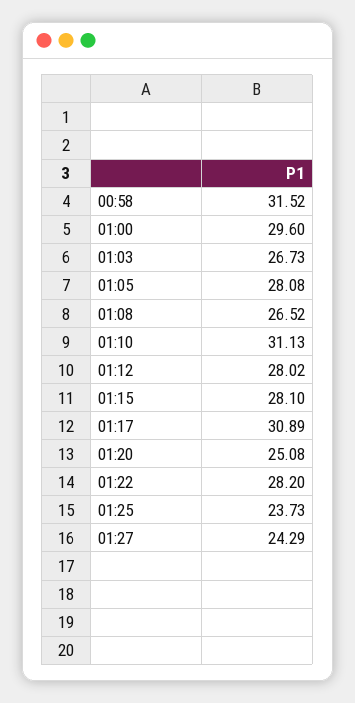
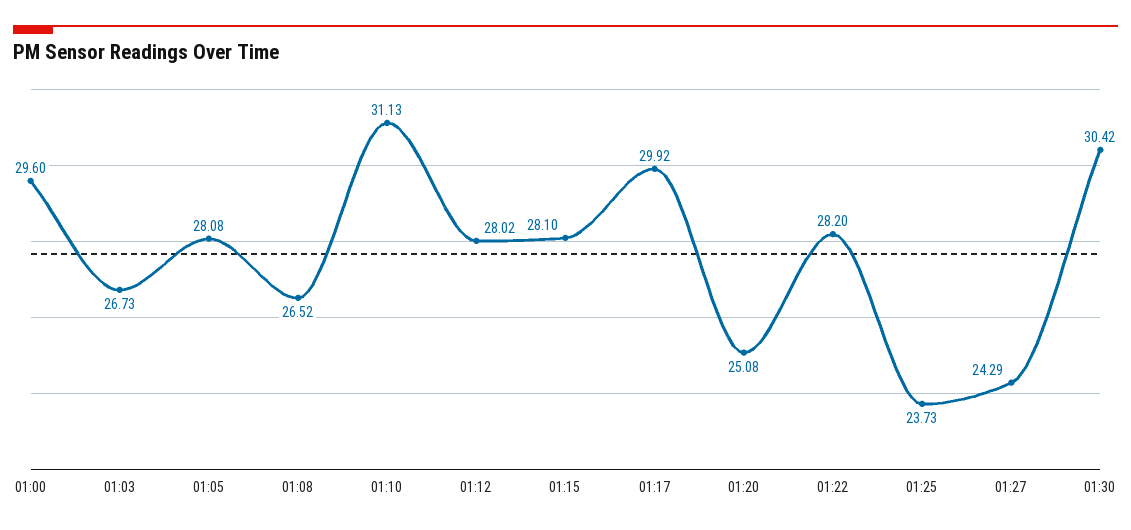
00:58: 31.52 -> none
01:17: 30.89 -> 29.92
01:30: none -> 30.42

